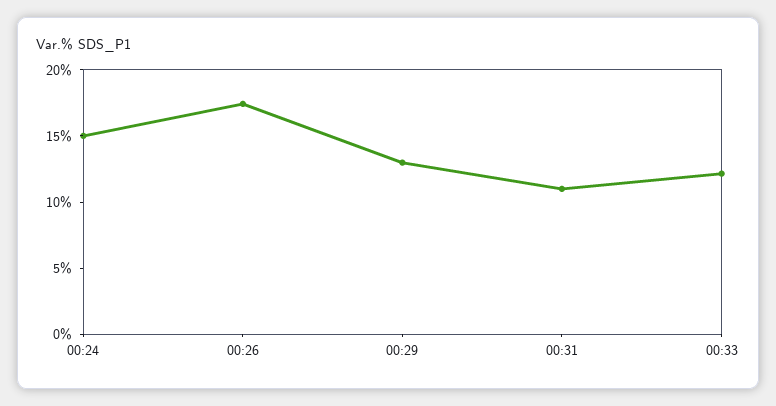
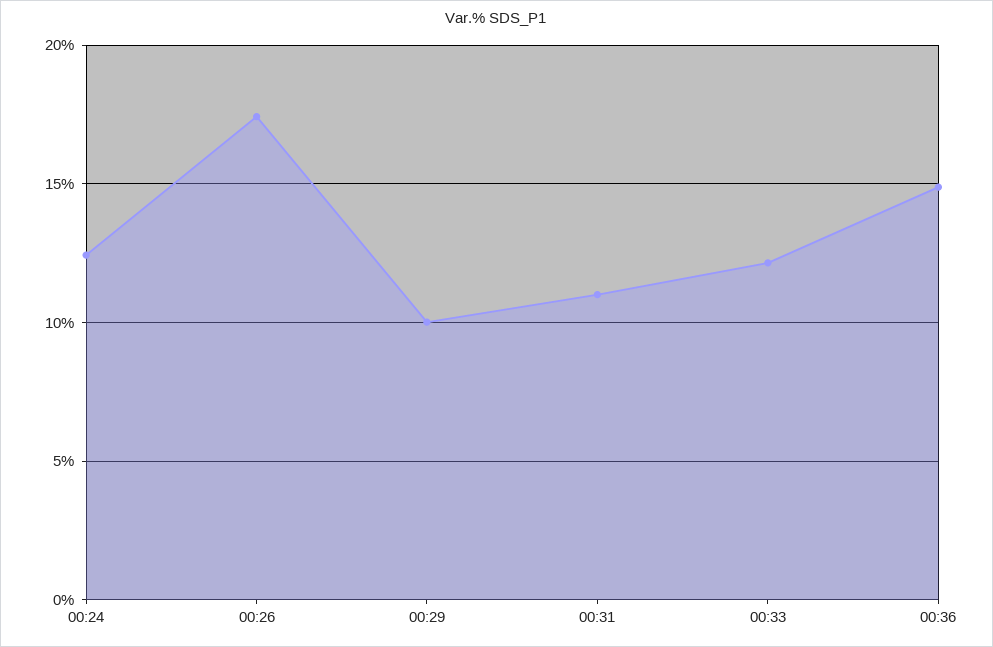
00:24: 15 -> 12.5
00:29: 13 -> 10
00:36: none -> 15

